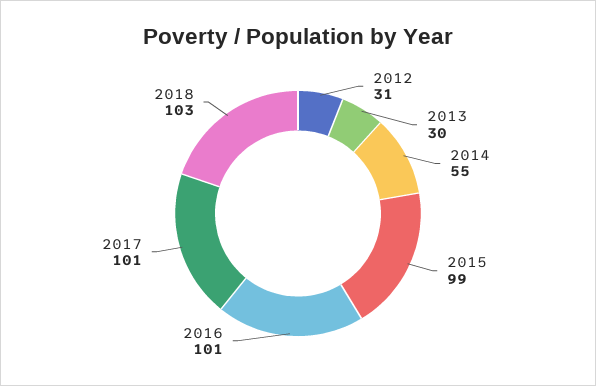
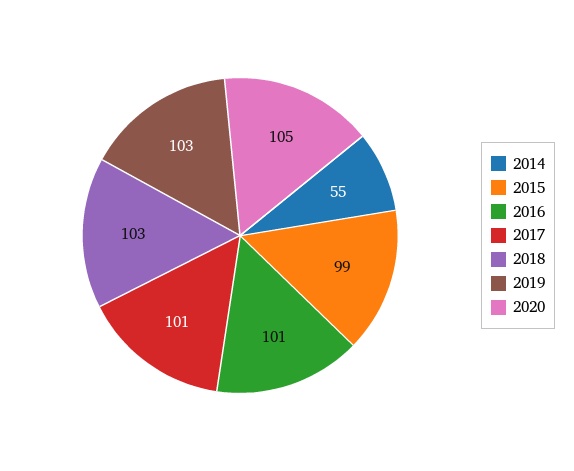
2012: 31 -> none
2013: 30 -> none
2019: none -> 103
2020: none -> 105

